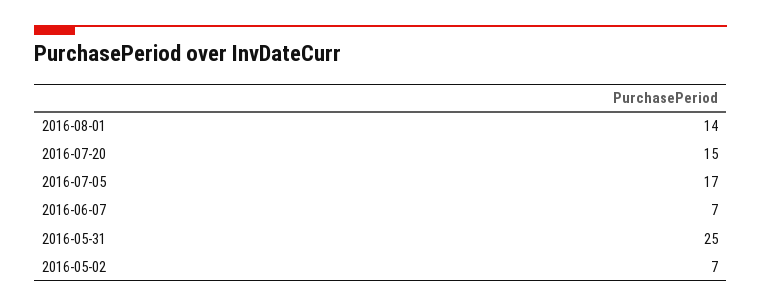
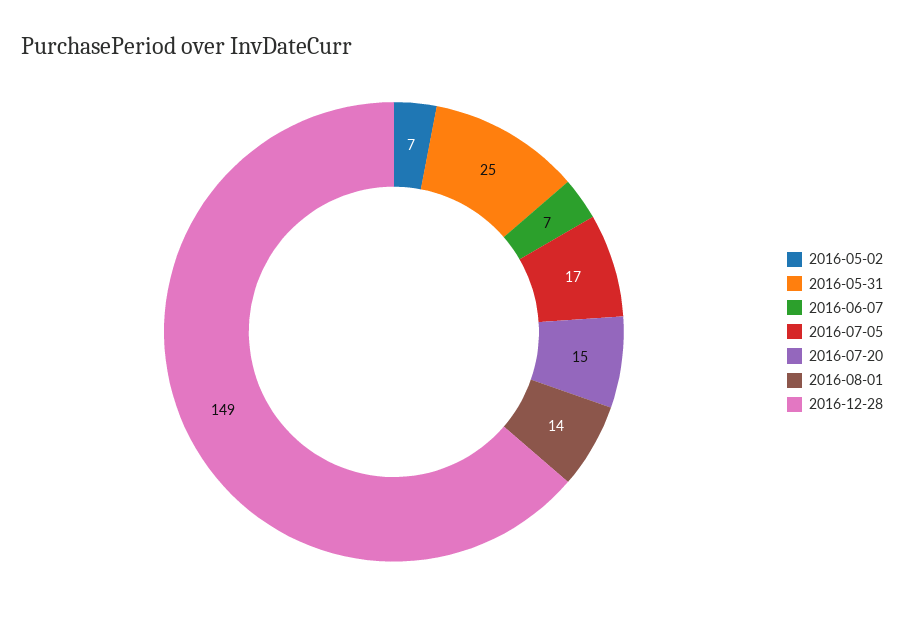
2016-12-28: none -> 149

